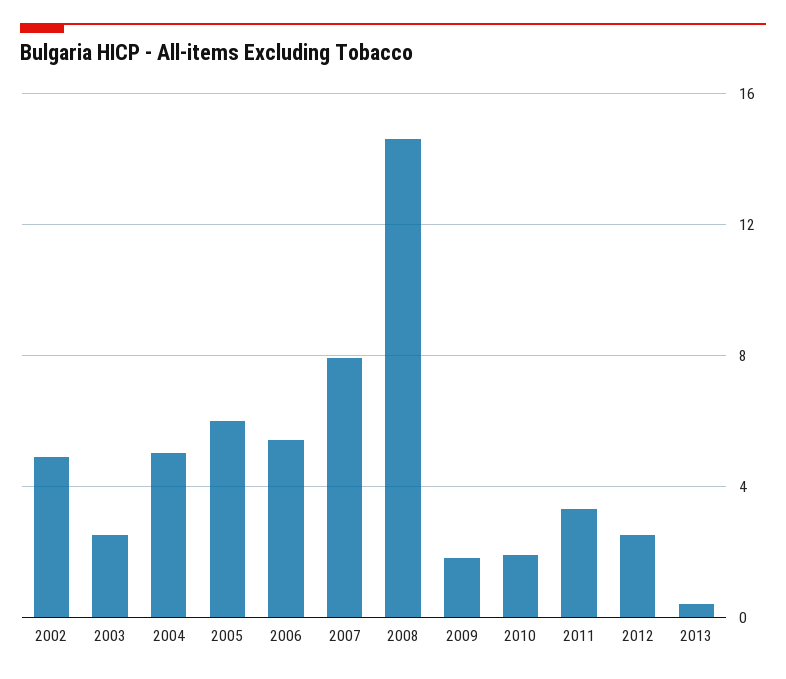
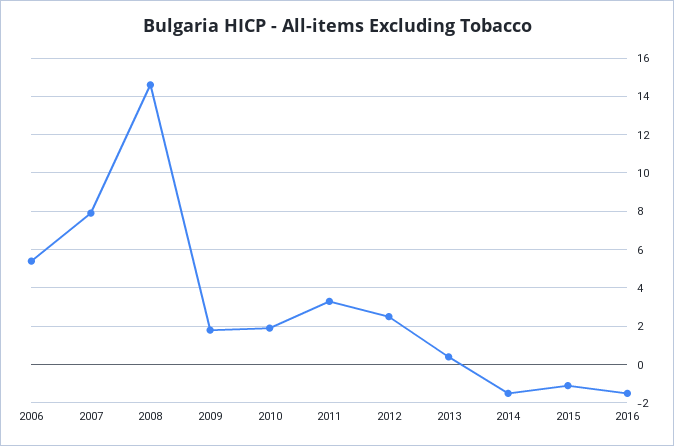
2002: 5 -> none
2003: 2.5 -> none
2004: 5 -> none
2005: 6 -> none
2014: none -> -1.5
2015: none -> -1
2016: none -> -1.5

